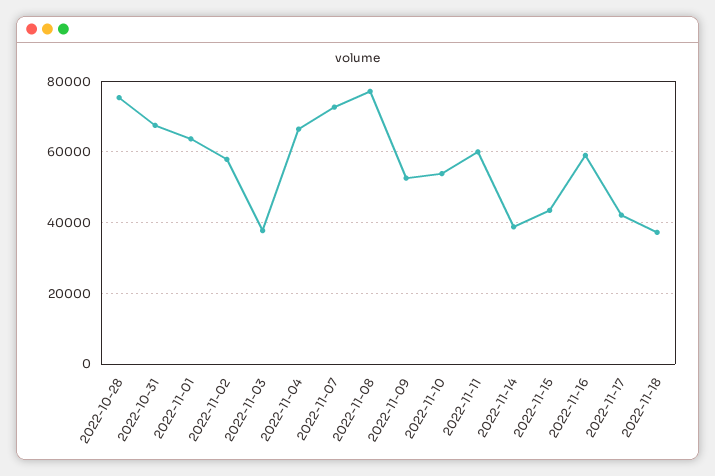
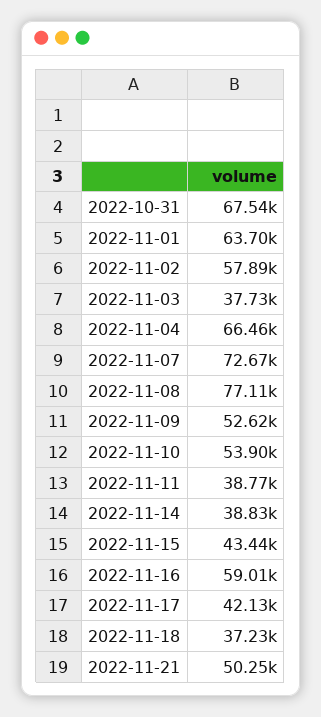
2022-10-28: 76000 -> none
2022-11-11: 60000 -> 38770
2022-11-21: none -> 50250

